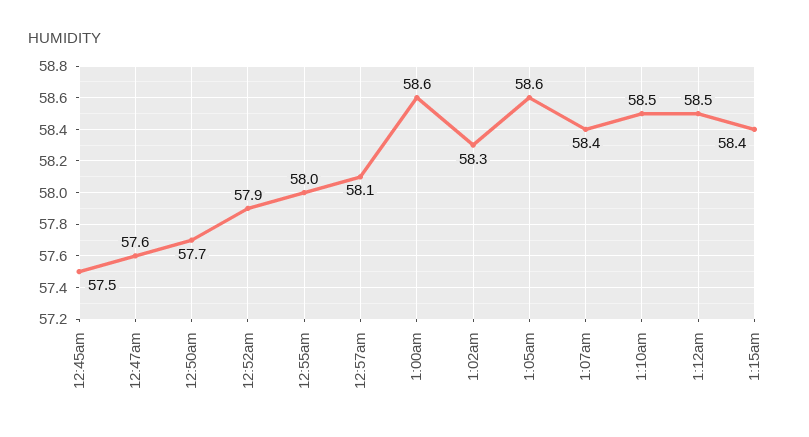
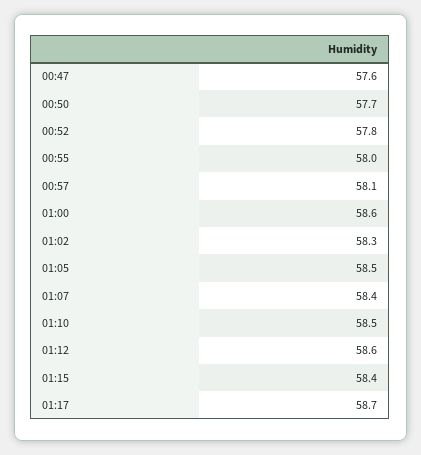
12:45am: 57.5 -> none
12:52am: 57.9 -> 57.8
1:05am: 58.6 -> 58.5
1:12am: 58.5 -> 58.6
01:17: none -> 58.7

